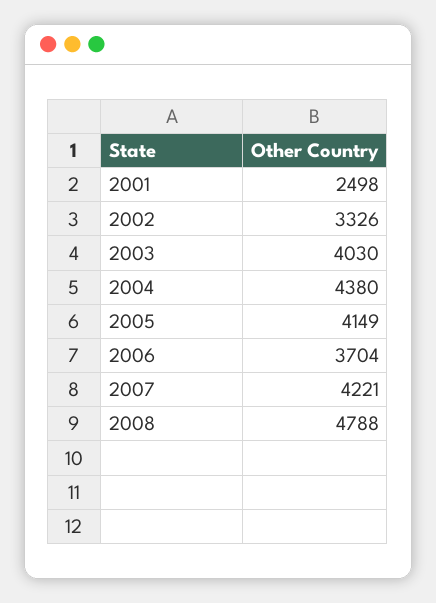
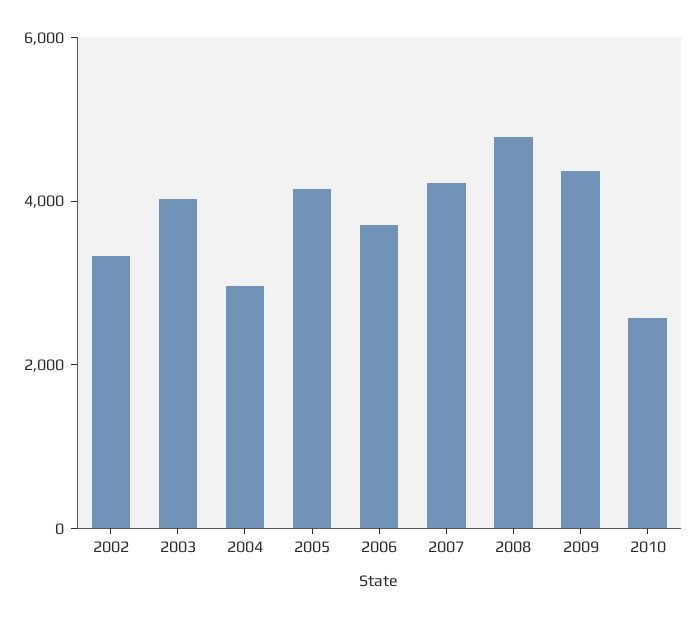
2001: 2498 -> none
2004: 4380 -> 3000
2009: none -> 4500
2010: none -> 2500

